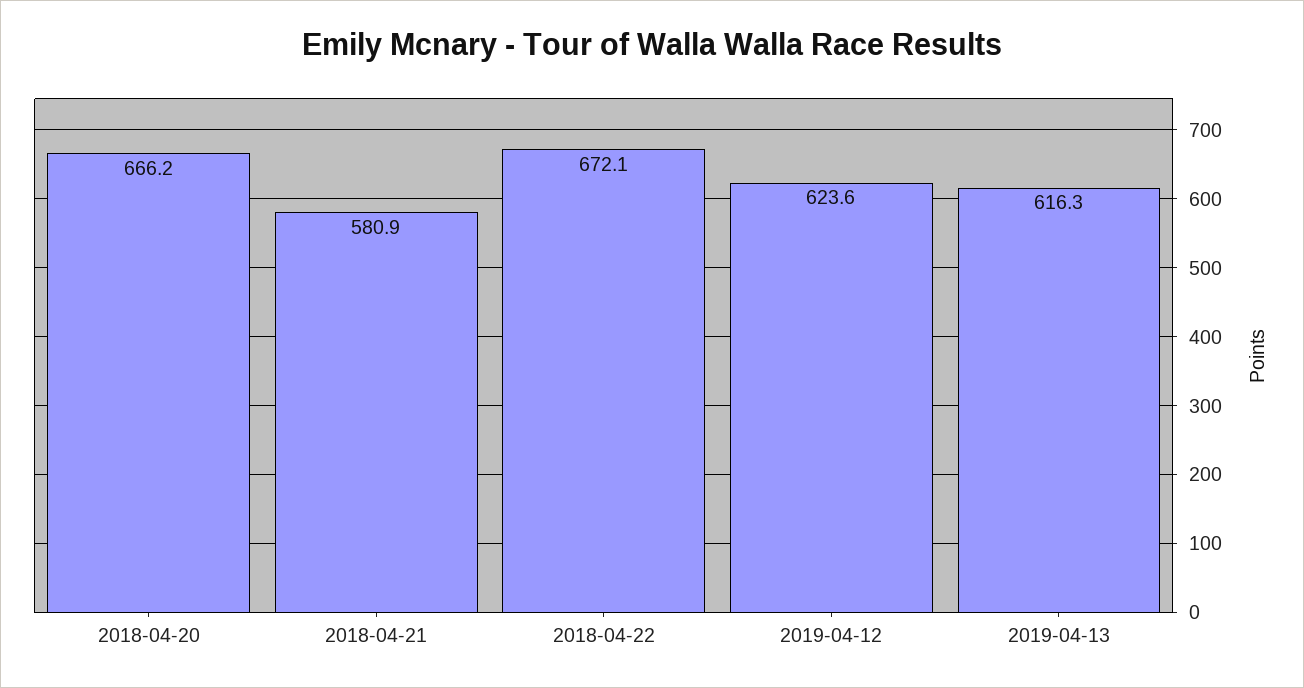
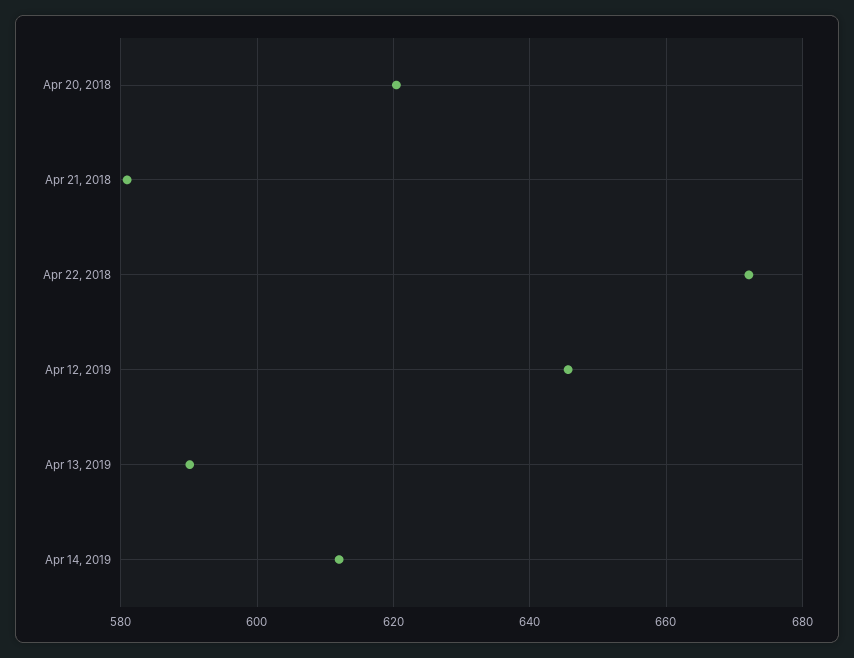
2018-04-20: 666.2 -> 620
2019-04-12: 623.6 -> 646
2019-04-13: 616.3 -> 590
Apr 14, 2019: none -> 612

